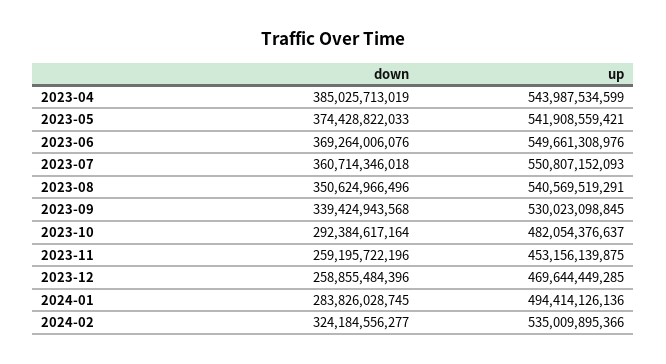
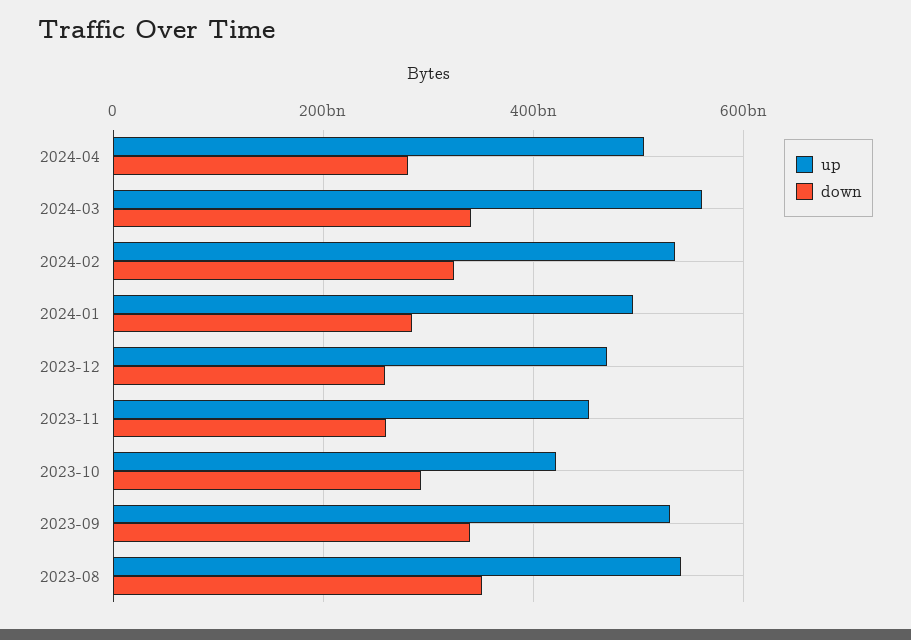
down, 2023-04: 385025713019 -> none
up, 2023-04: 543987534599 -> none
down, 2023-05: 374428822033 -> none
up, 2023-05: 541908559421 -> none
down, 2023-06: 369264006076 -> none
up, 2023-06: 549661308976 -> none
down, 2023-07: 360714346018 -> none
up, 2023-07: 550807152093 -> none
up, 2023-10: 482054376637 -> 420000000000
up, 2024-04: none -> 500000000000
down, 2024-04: none -> 280000000000
up, 2024-03: none -> 560000000000
down, 2024-03: none -> 340000000000

